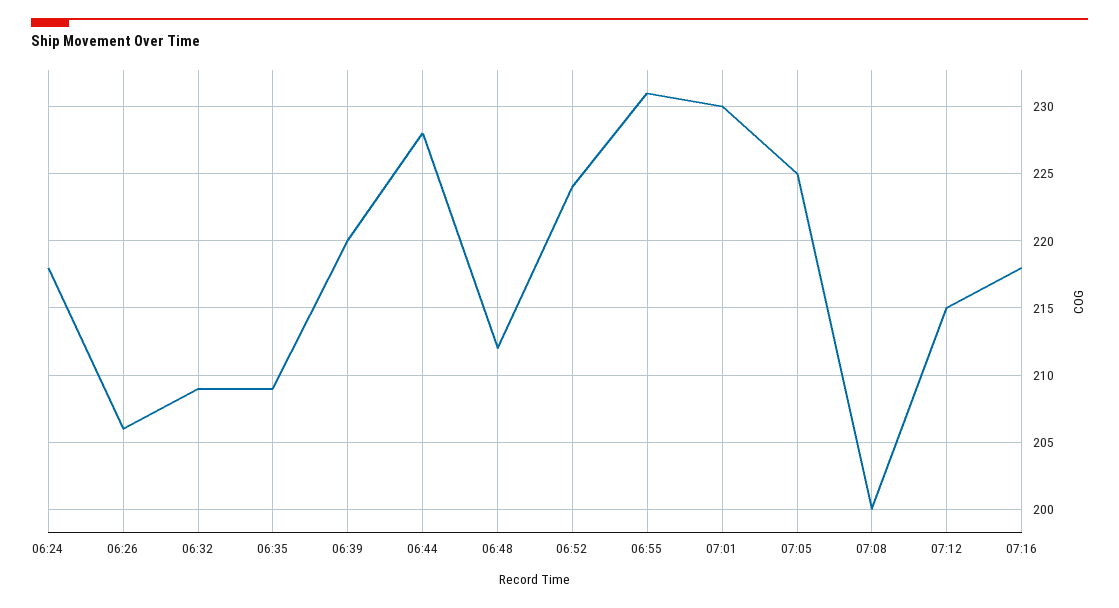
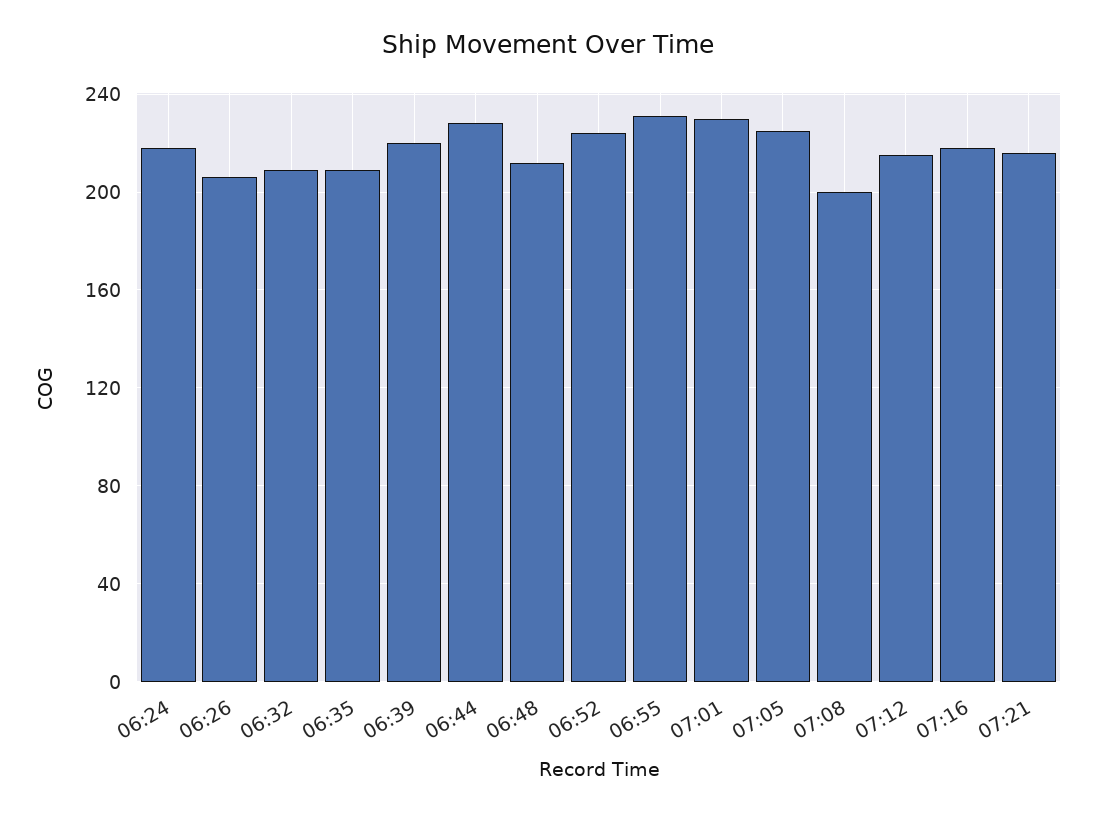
07:21: none -> 215

